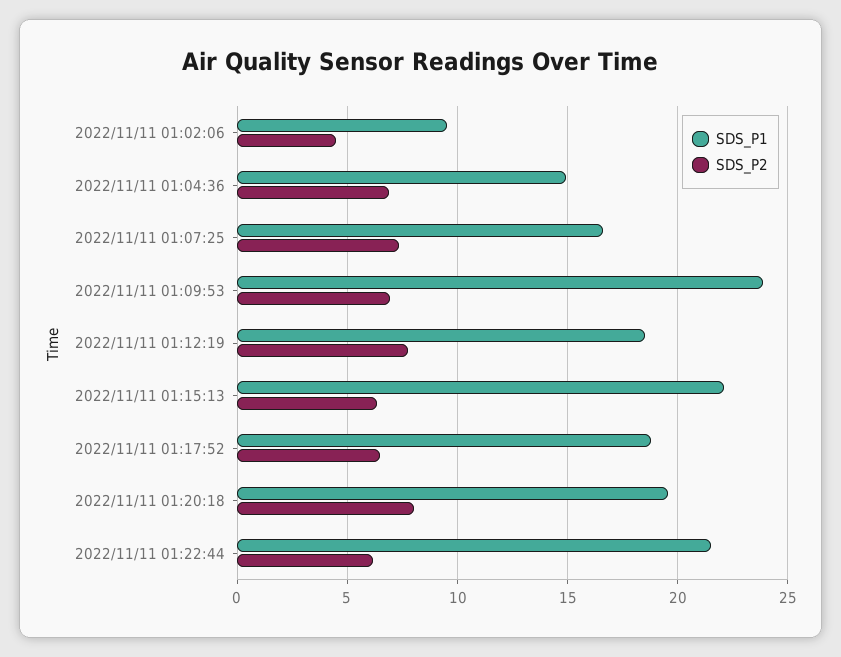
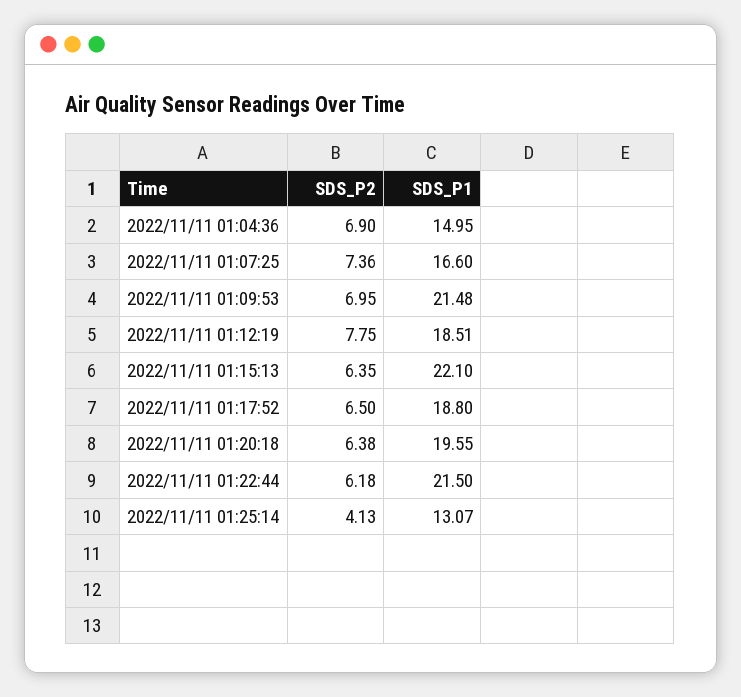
SDS_P1, 2022/11/11 01:02:06: 9.5 -> none
SDS_P2, 2022/11/11 01:02:06: 4.5 -> none
SDS_P1, 2022/11/11 01:09:53: 24 -> 21.48
SDS_P2, 2022/11/11 01:20:18: 8 -> 6.38
SDS_P2, 2022/11/11 01:25:14: none -> 4.13
SDS_P1, 2022/11/11 01:25:14: none -> 13.07

